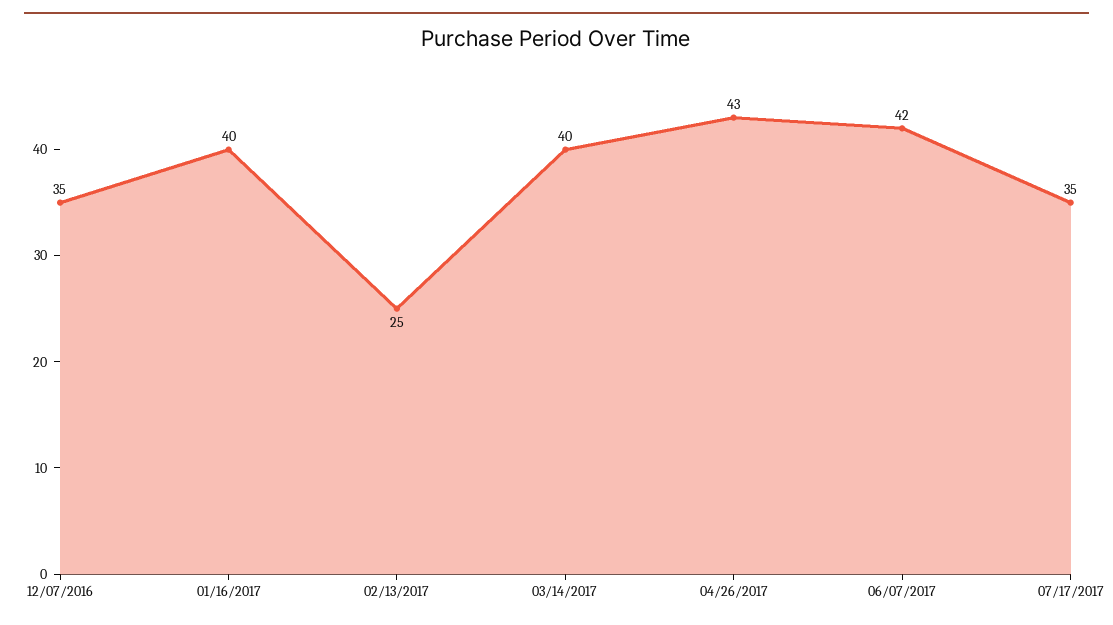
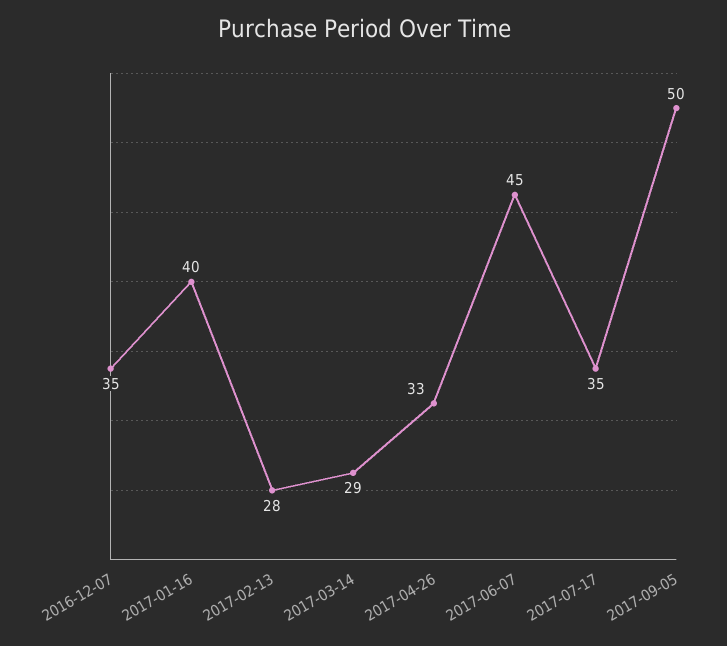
02/13/2017: 25 -> 28
03/14/2017: 40 -> 29
04/26/2017: 43 -> 33
06/07/2017: 42 -> 45
2017-09-05: none -> 50

